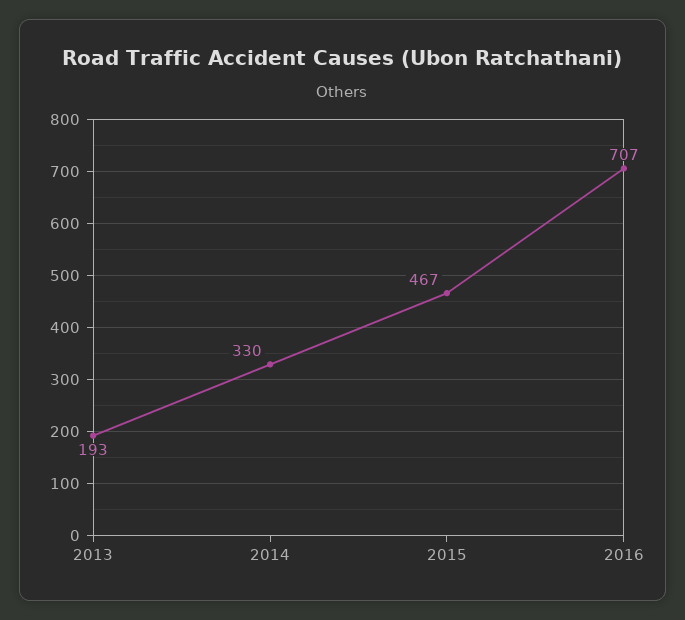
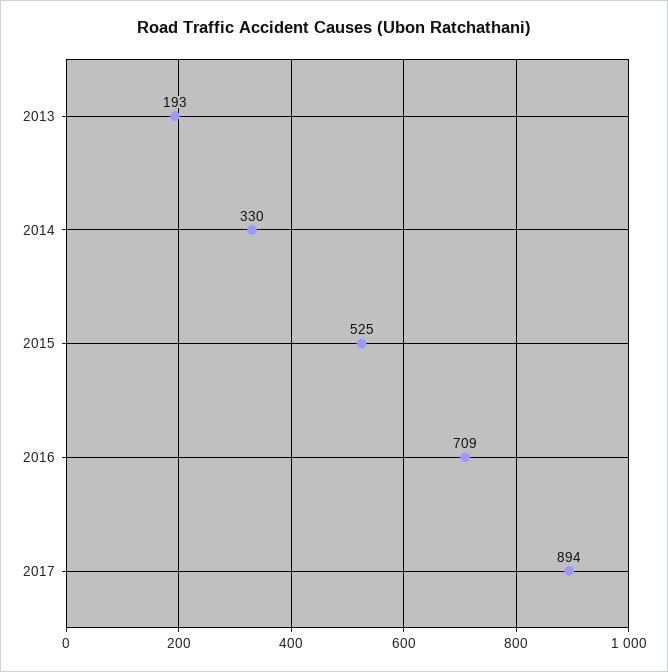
2015: 467 -> 525
2016: 707 -> 709
2017: none -> 894

